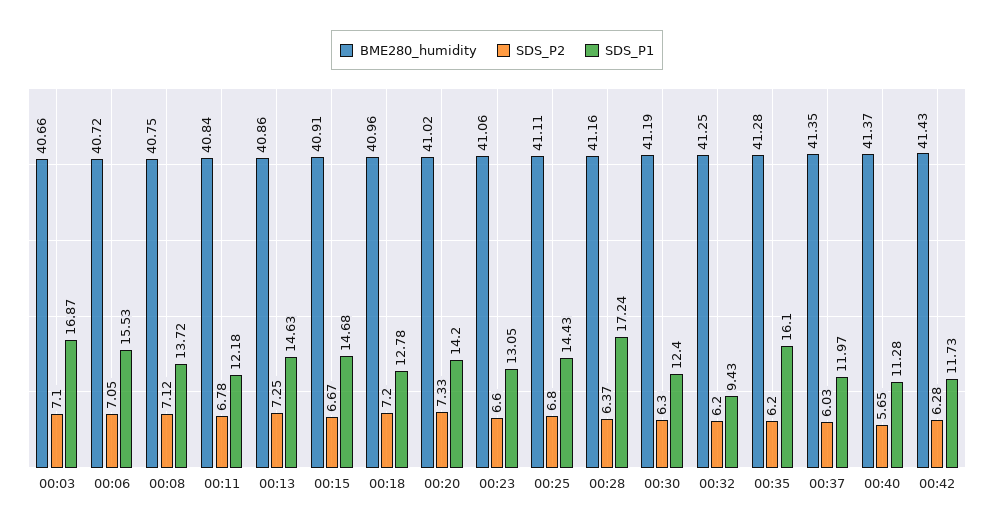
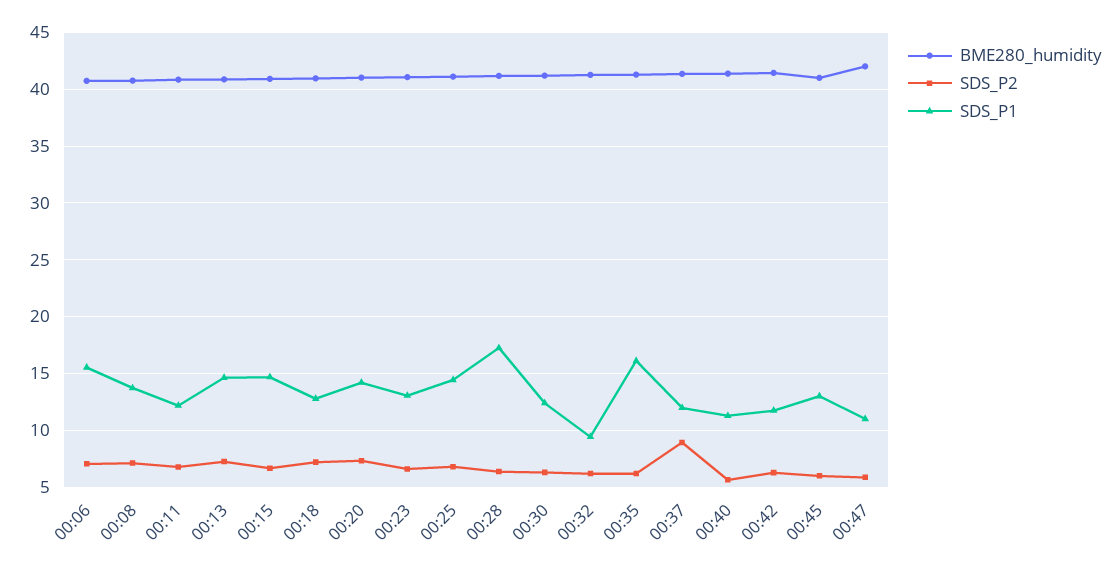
BME280_humidity, 00:03: 40.66 -> none
SDS_P2, 00:03: 7.1 -> none
SDS_P1, 00:03: 16.87 -> none
SDS_P2, 00:37: 6.03 -> 9
BME280_humidity, 00:45: none -> 41
SDS_P2, 00:45: none -> 6
SDS_P1, 00:45: none -> 13
BME280_humidity, 00:47: none -> 42
SDS_P2, 00:47: none -> 6
SDS_P1, 00:47: none -> 11

